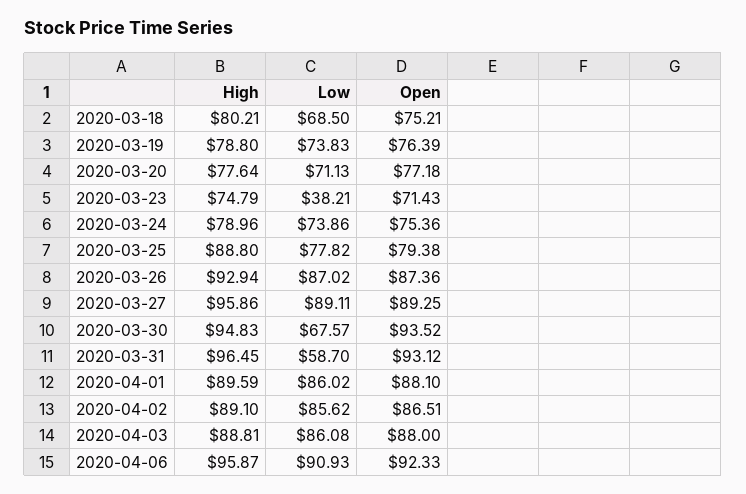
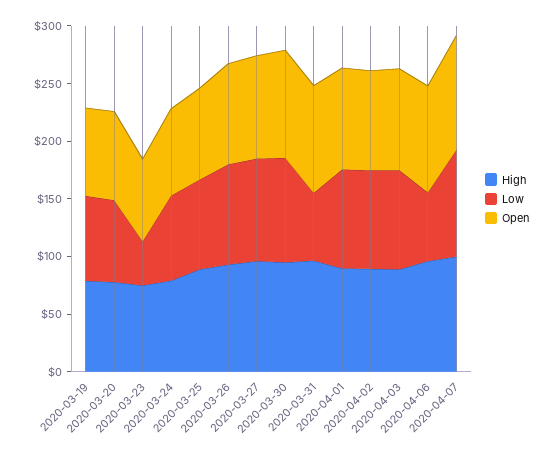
High, 2020-03-18: 80.21 -> none
Low, 2020-03-18: 68.5 -> none
Open, 2020-03-18: 75.21 -> none
Low, 2020-03-30: 67.57 -> 90
Low, 2020-04-06: 90.93 -> 60
High, 2020-04-07: none -> 100
Low, 2020-04-07: none -> 90
Open, 2020-04-07: none -> 100

